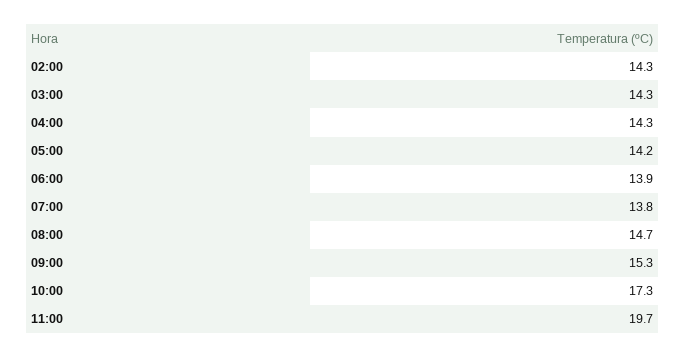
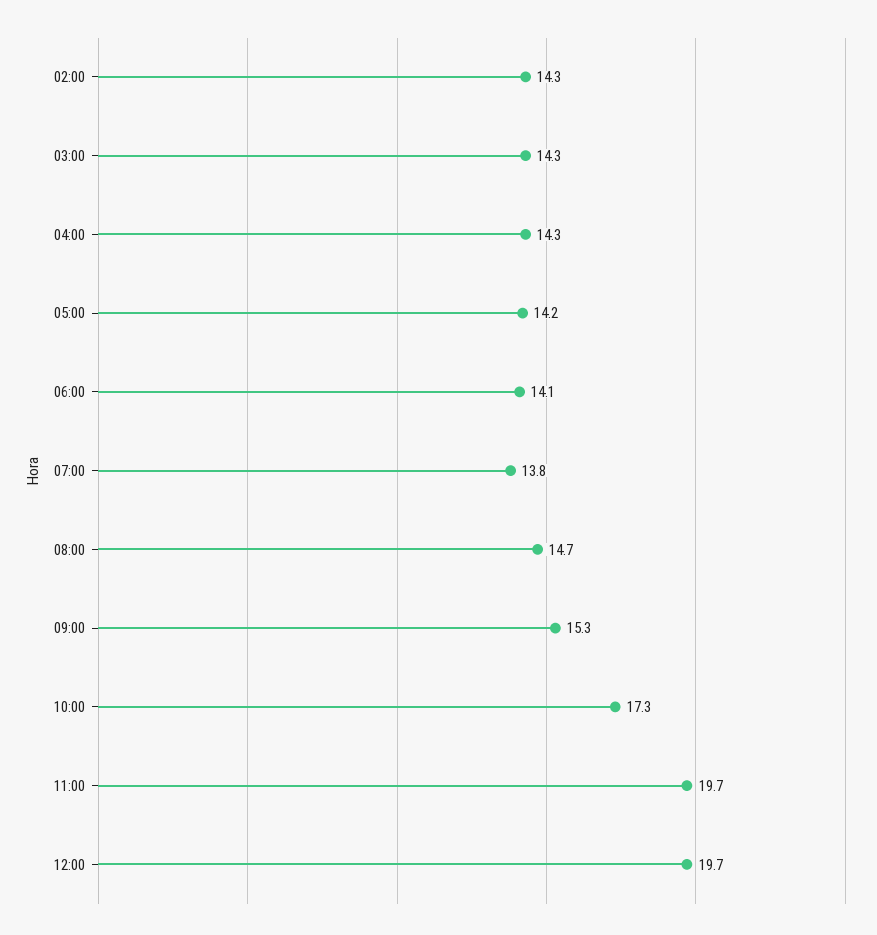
06:00: 13.9 -> 14.1
12:00: none -> 19.7

